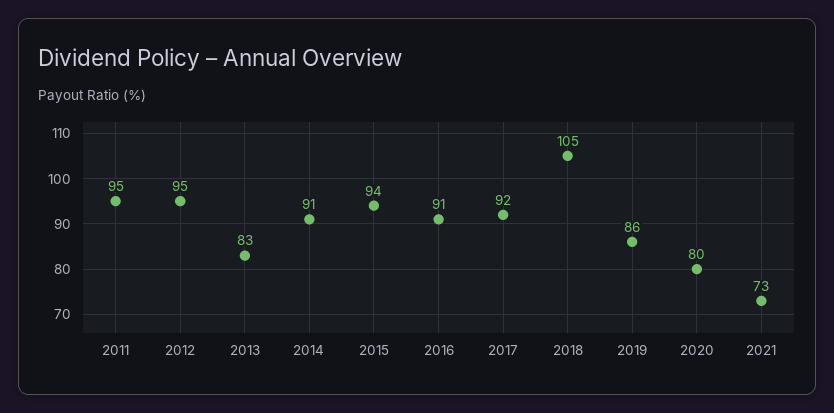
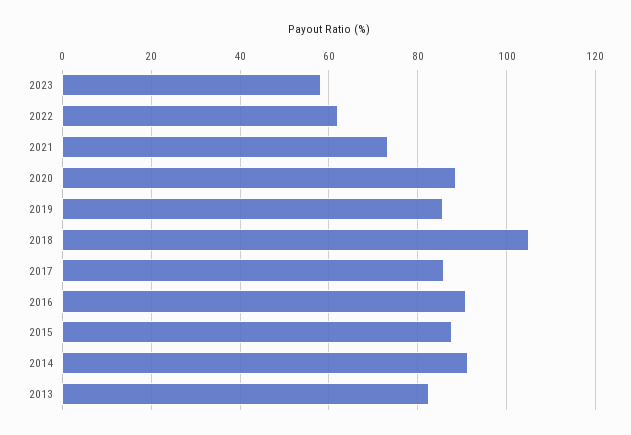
2011: 95 -> none
2012: 95 -> none
2015: 94 -> 88
2017: 92 -> 86
2020: 80 -> 88
2023: none -> 58
2022: none -> 62

